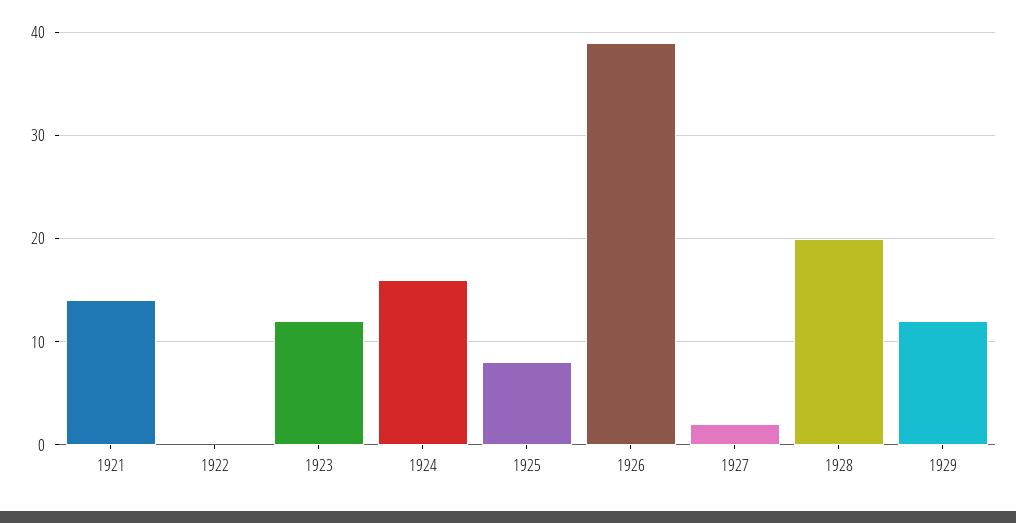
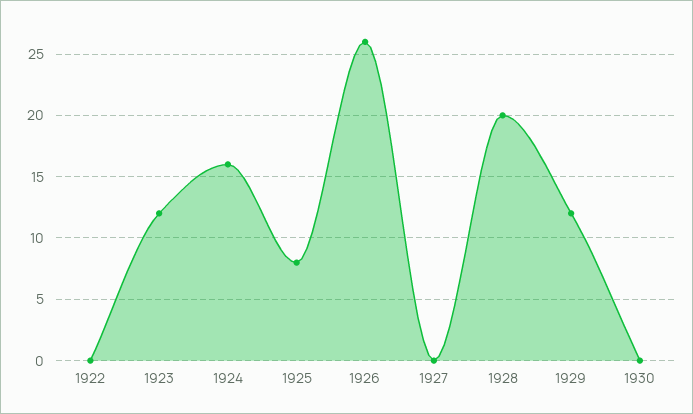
1921: 14 -> none
1926: 39 -> 26
1927: 2 -> 0
1930: none -> 0

